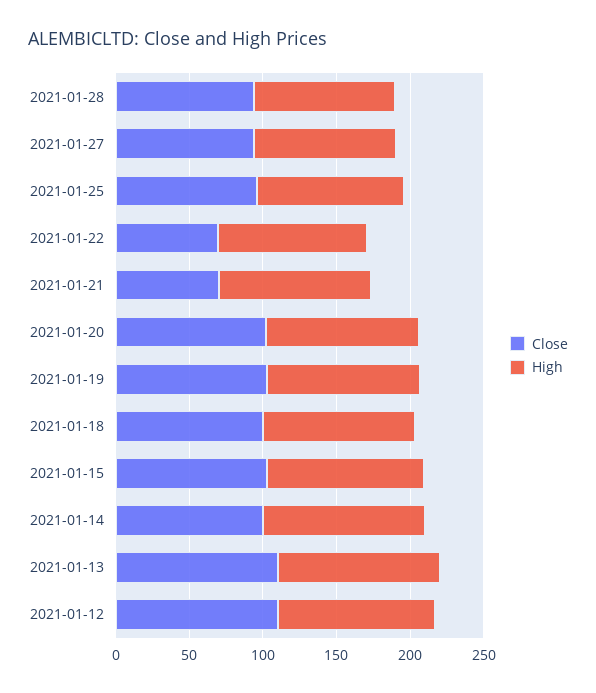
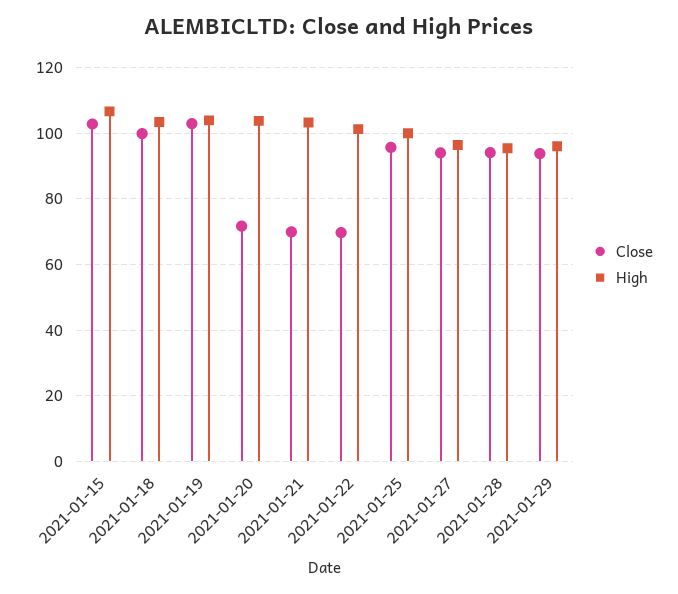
Close, 2021-01-20: 100 -> 72
Close, 2021-01-14: 100 -> none
High, 2021-01-14: 110 -> none
Close, 2021-01-13: 110 -> none
High, 2021-01-13: 110 -> none
Close, 2021-01-12: 110 -> none
High, 2021-01-12: 110 -> none
Close, 2021-01-29: none -> 94
High, 2021-01-29: none -> 96

